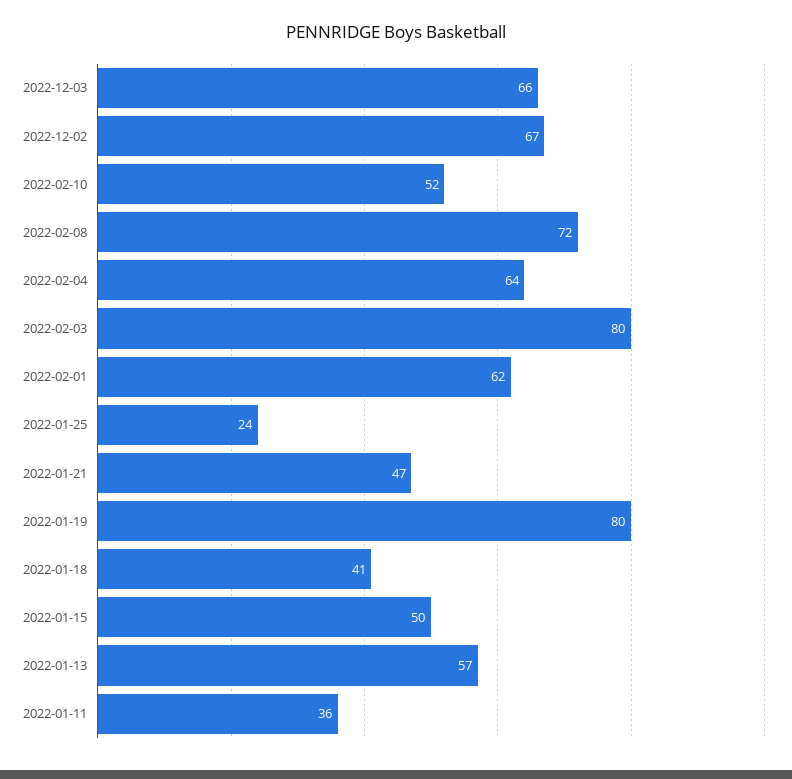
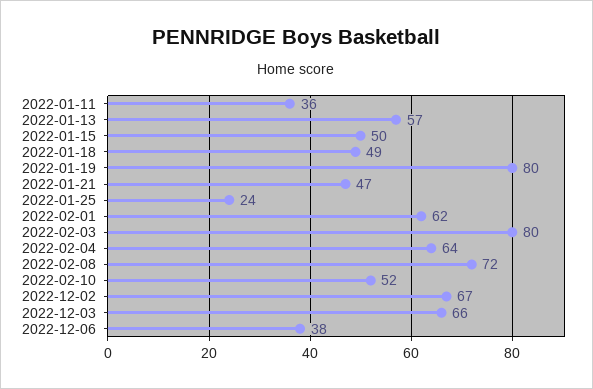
2022-01-18: 41 -> 49
2022-12-06: none -> 38

